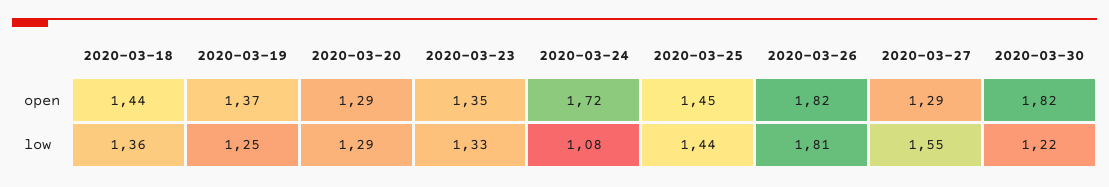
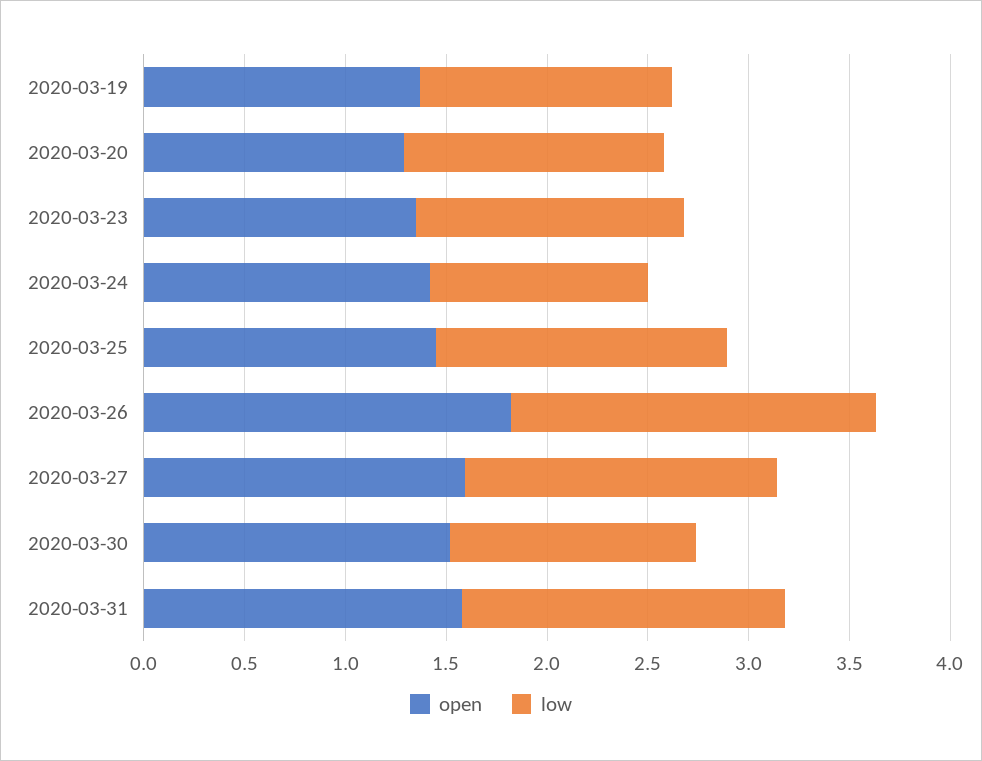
open, 2020-03-18: 1.44 -> none
open, 2020-03-24: 1.72 -> 1.4
open, 2020-03-27: 1.29 -> 1.6
open, 2020-03-30: 1.82 -> 1.5
low, 2020-03-18: 1.36 -> none
open, 2020-03-31: none -> 1.6
low, 2020-03-31: none -> 1.6

